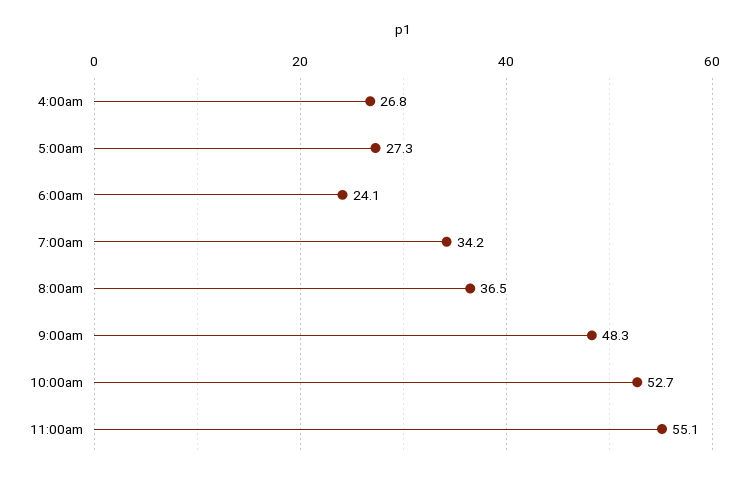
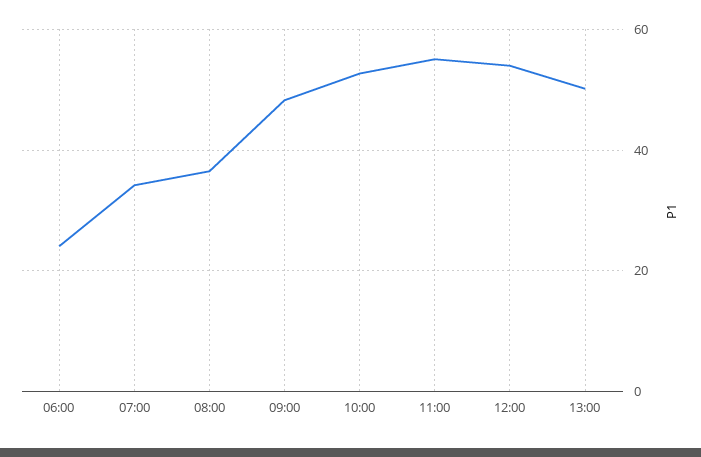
4:00am: 26.8 -> none
5:00am: 27.3 -> none
12:00: none -> 54
13:00: none -> 50

